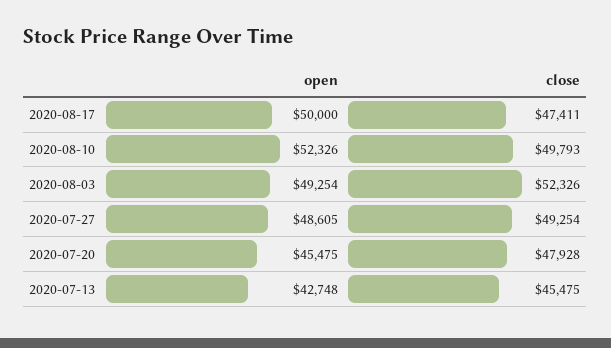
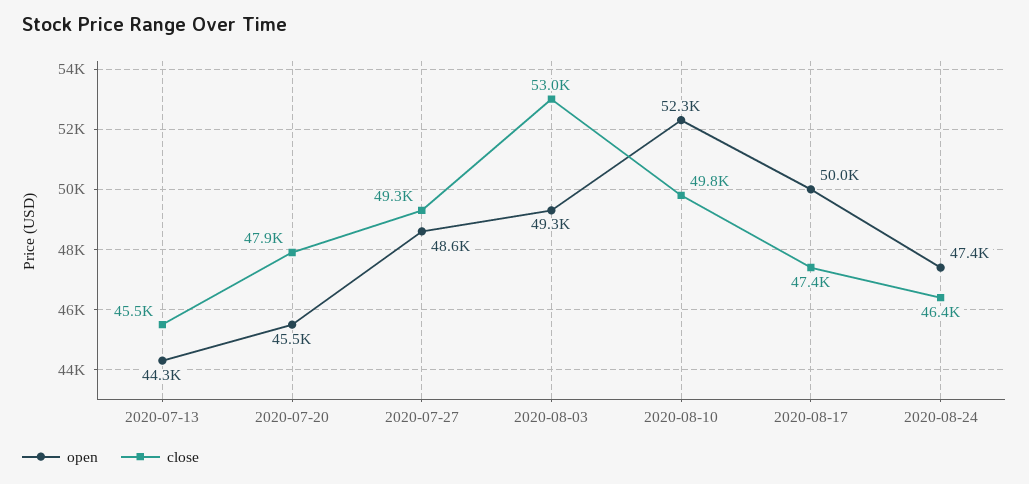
close, 2020-08-03: 52326 -> 53000
open, 2020-07-13: 42748 -> 44300
open, 2020-08-24: none -> 47400
close, 2020-08-24: none -> 46400

